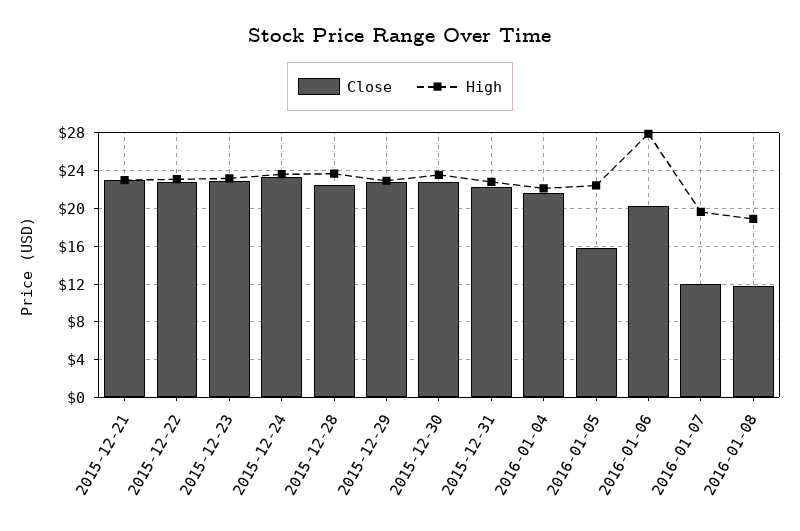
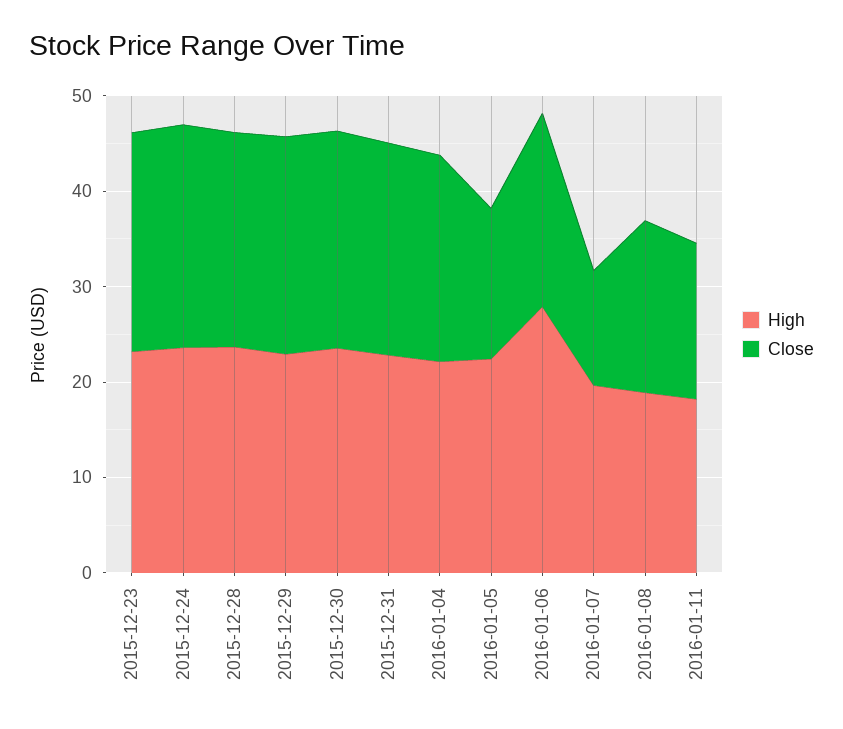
Close, 2015-12-21: 23 -> none
High, 2015-12-21: 23 -> none
Close, 2015-12-22: 23 -> none
High, 2015-12-22: 23 -> none
Close, 2016-01-08: 12 -> 18
High, 2016-01-11: none -> 18
Close, 2016-01-11: none -> 16

